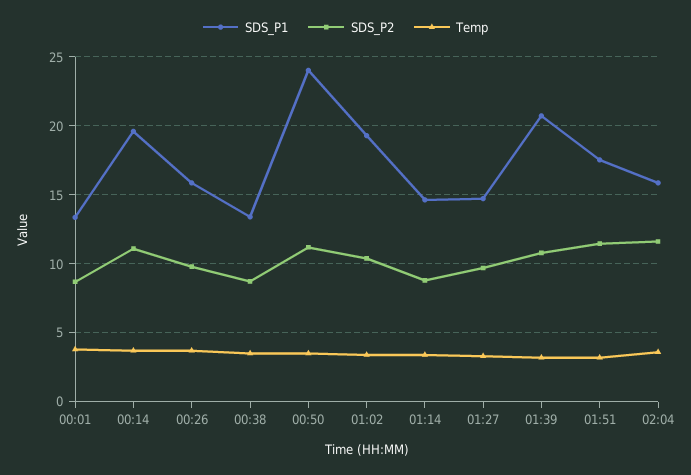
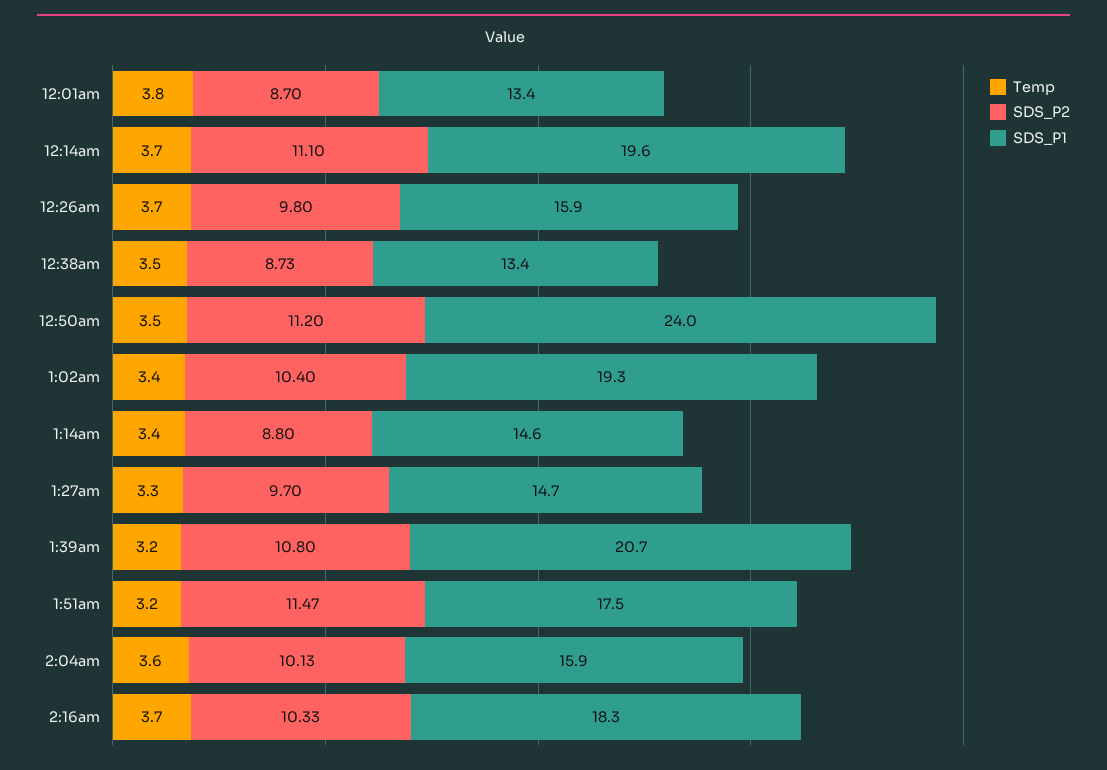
SDS_P2, 02:04: 11.5 -> 10.13
Temp, 2:16am: none -> 3.7
SDS_P2, 2:16am: none -> 10.33
SDS_P1, 2:16am: none -> 18.3

